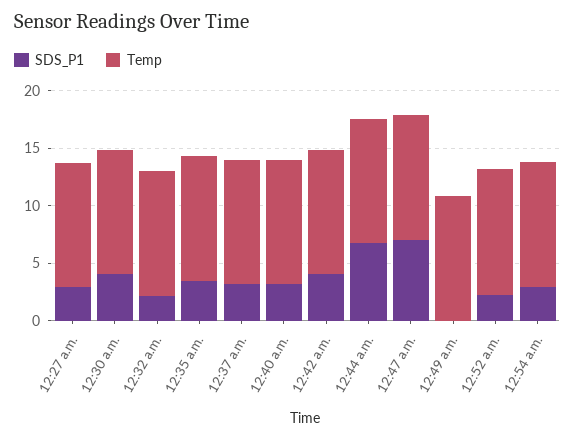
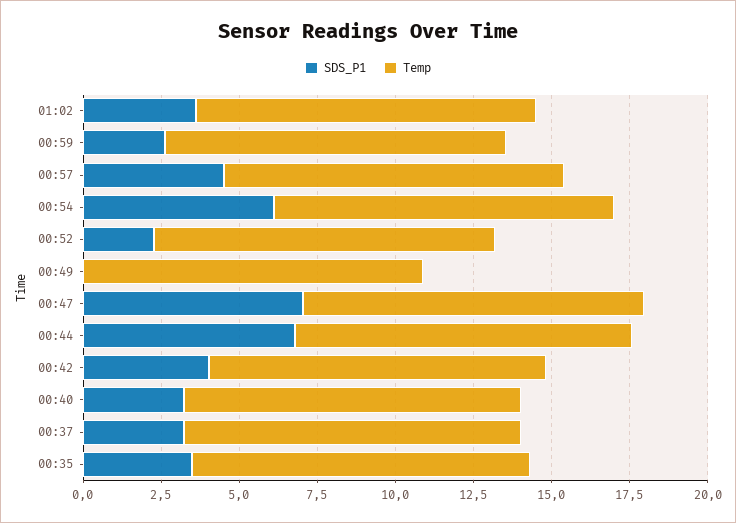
SDS_P1, 12:27 a.m.: 3 -> none
Temp, 12:27 a.m.: 11 -> none
SDS_P1, 12:30 a.m.: 4 -> none
Temp, 12:30 a.m.: 11 -> none
SDS_P1, 12:32 a.m.: 2 -> none
Temp, 12:32 a.m.: 11 -> none
SDS_P1, 12:54 a.m.: 3 -> 6
SDS_P1, 01:02: none -> 3.5
Temp, 01:02: none -> 11
SDS_P1, 00:59: none -> 2.5
Temp, 00:59: none -> 11
SDS_P1, 00:57: none -> 4.5
Temp, 00:57: none -> 11

